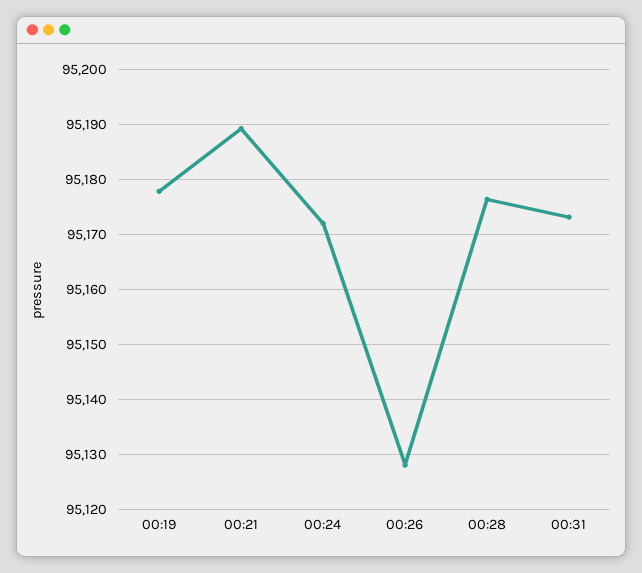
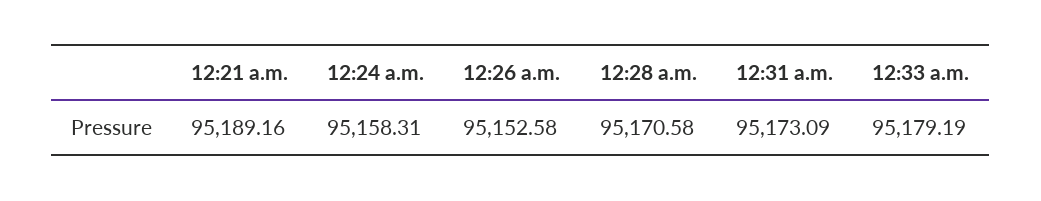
00:19: 95178 -> none
00:24: 95172 -> 95158.31
00:26: 95128 -> 95152.58
00:28: 95176 -> 95170.58
12:33 a.m.: none -> 95179.19

